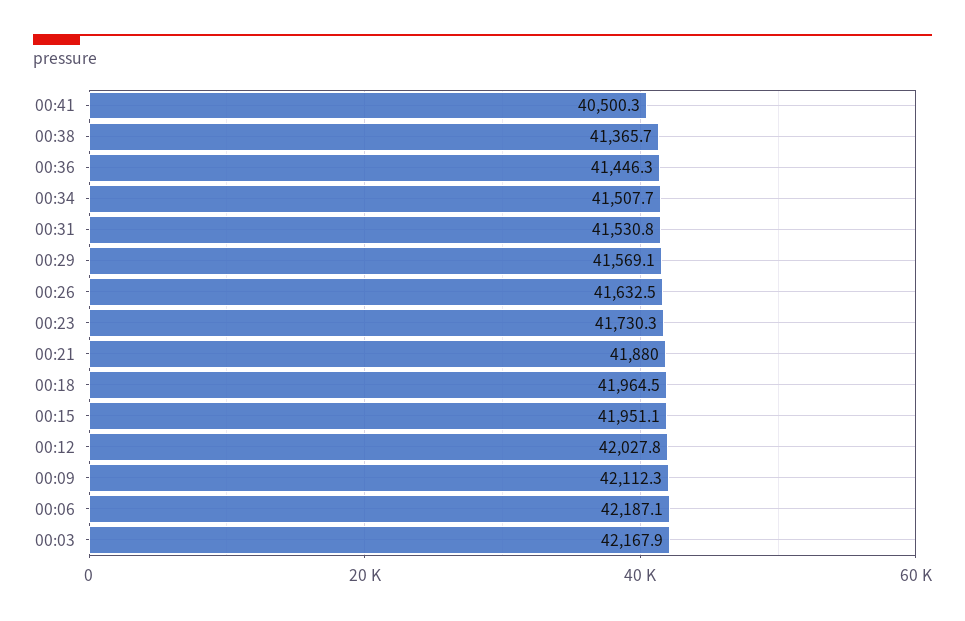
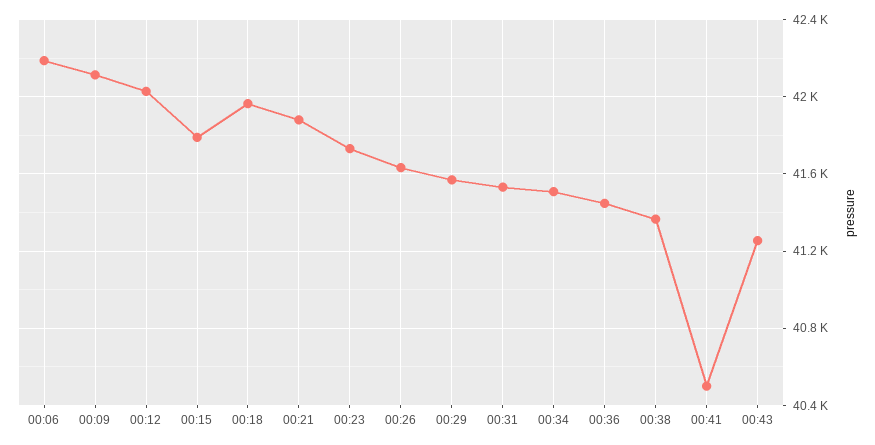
00:15: 41951.1 -> 41800
00:03: 42167.9 -> none
00:43: none -> 41250

